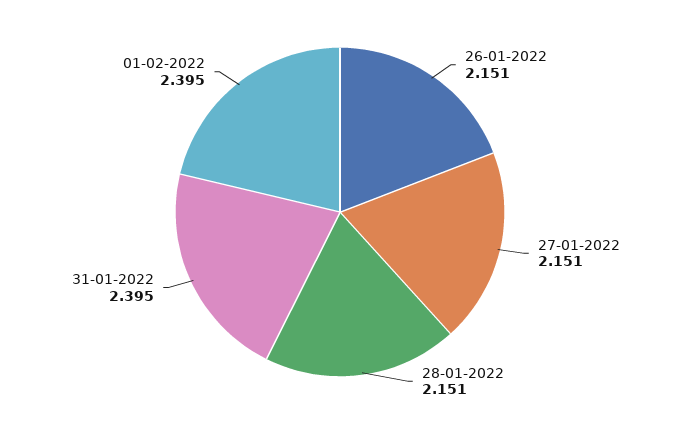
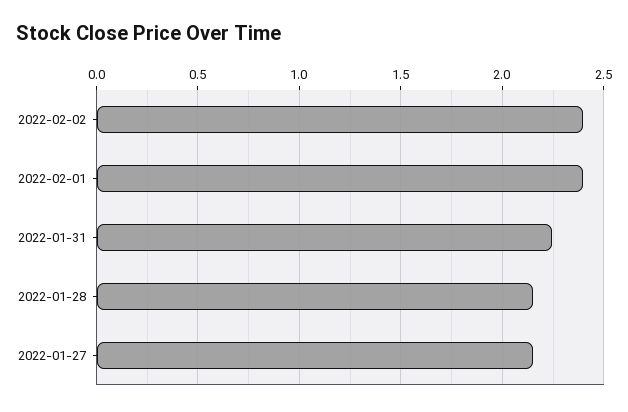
26-01-2022: 2.151 -> none
31-01-2022: 2.395 -> 2.25
2022-02-02: none -> 2.4

